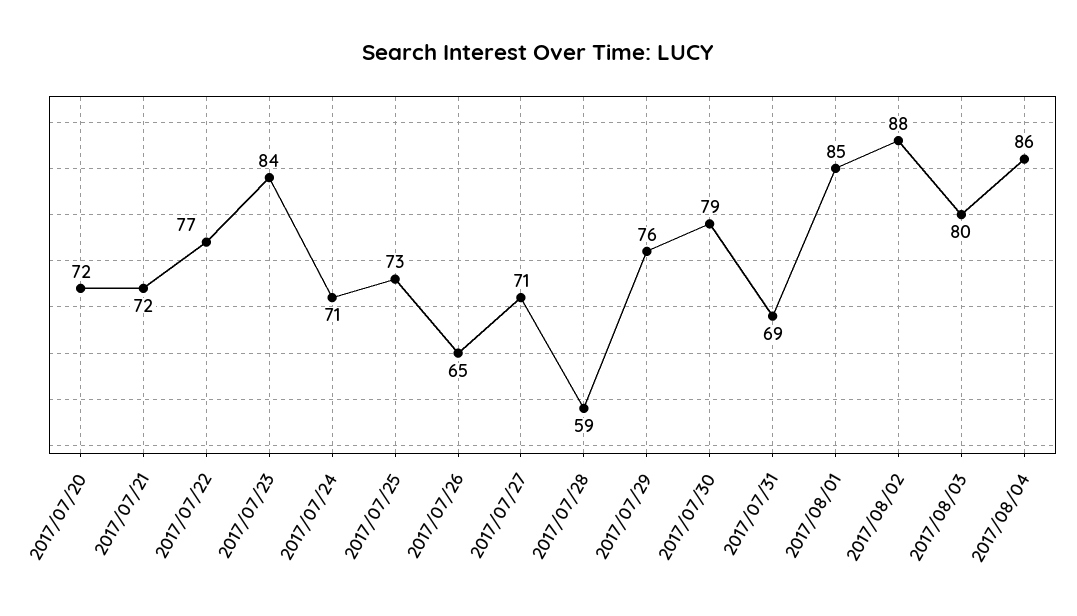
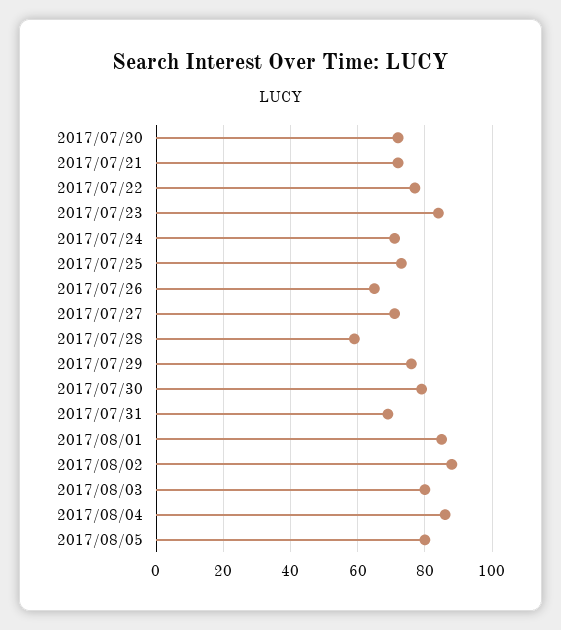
2017/08/05: none -> 80

